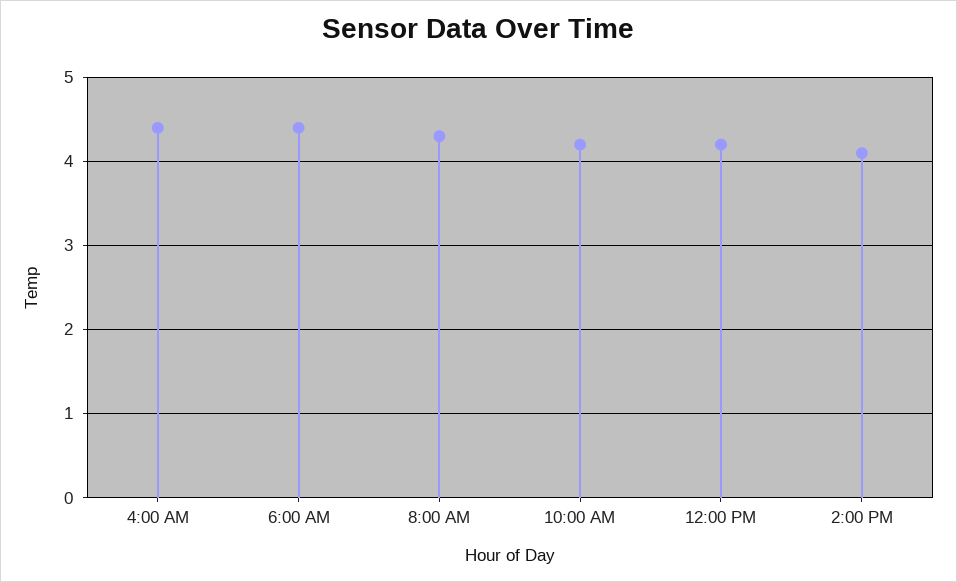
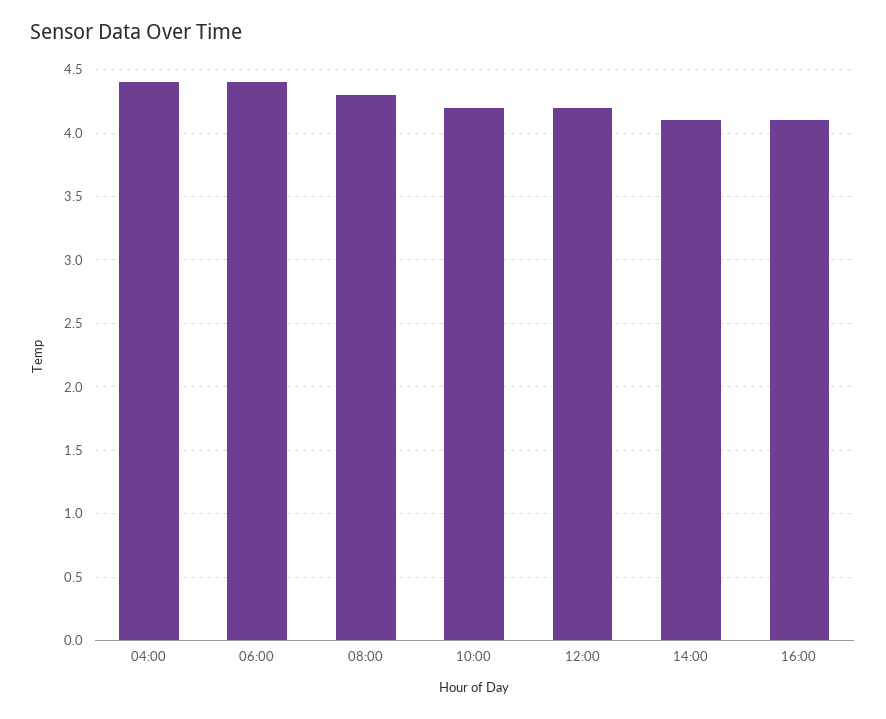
16:00: none -> 4.1

